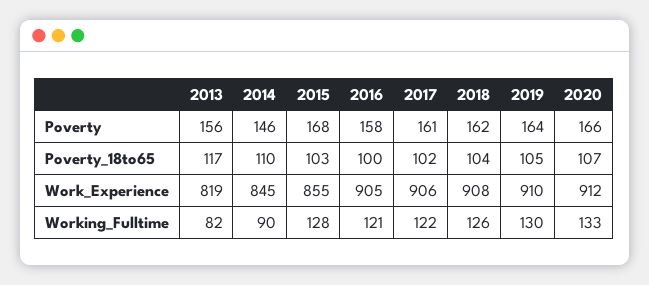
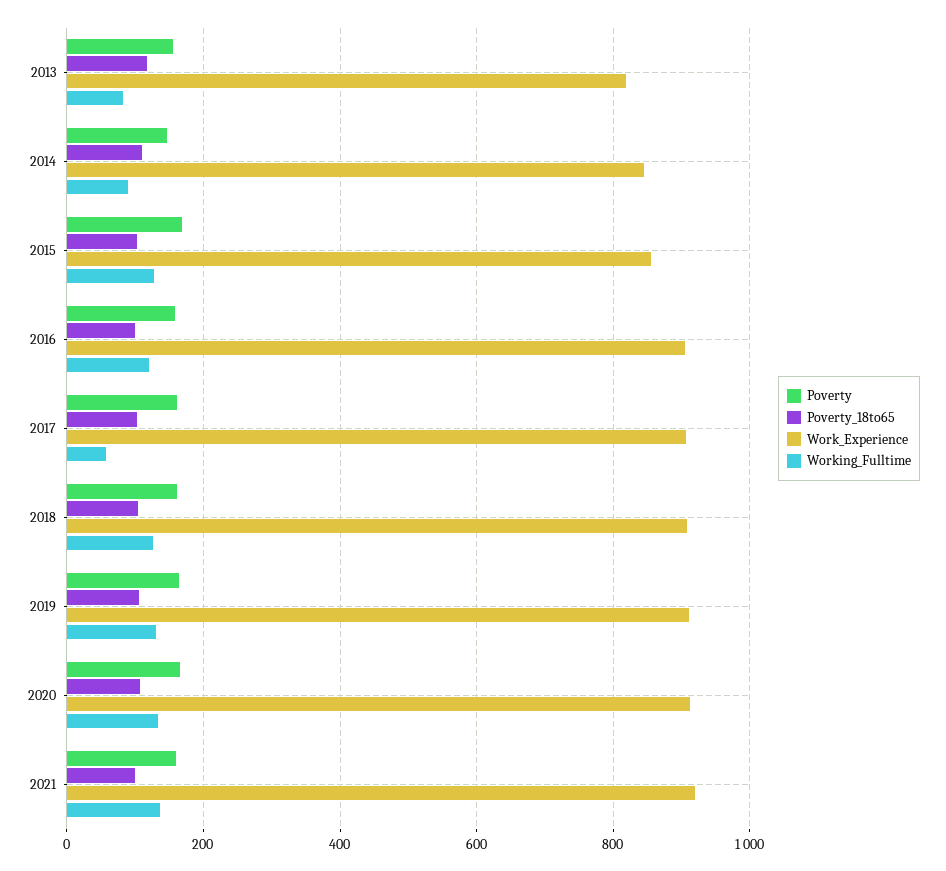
Working_Fulltime, 2017: 122 -> 60
Poverty, 2021: none -> 160
Poverty_18to65, 2021: none -> 100
Work_Experience, 2021: none -> 920
Working_Fulltime, 2021: none -> 140

